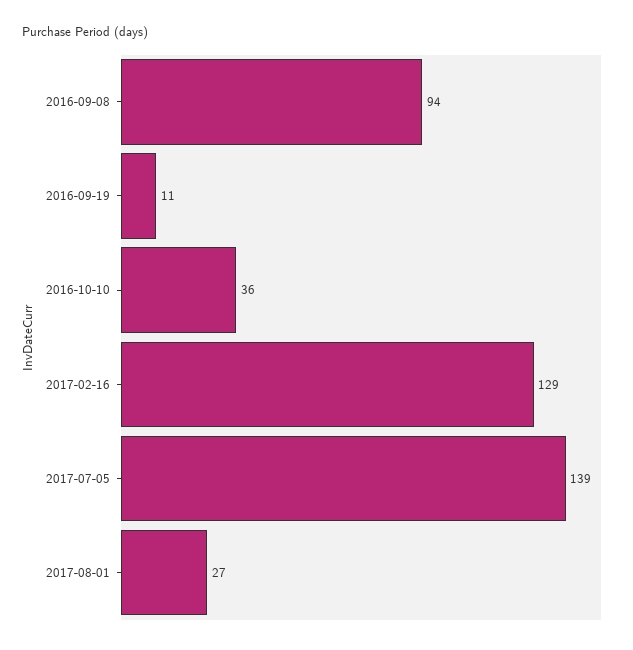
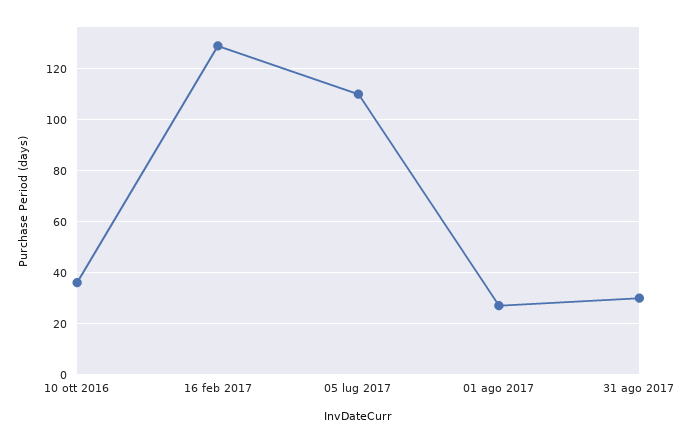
2016-09-08: 94 -> none
2016-09-19: 11 -> none
2017-07-05: 139 -> 110
31 ago 2017: none -> 30

